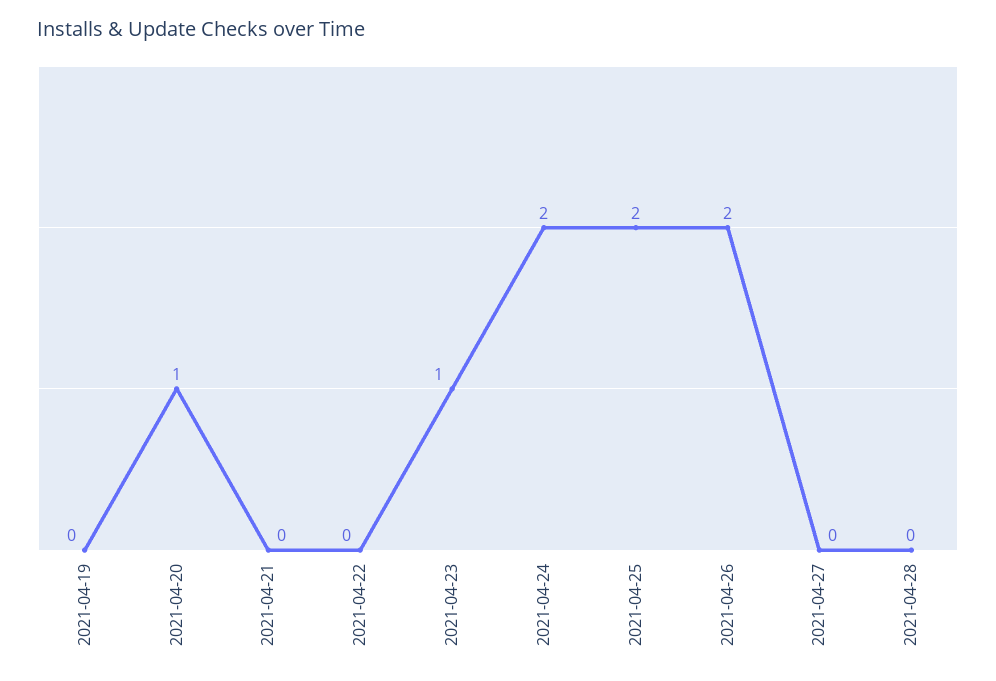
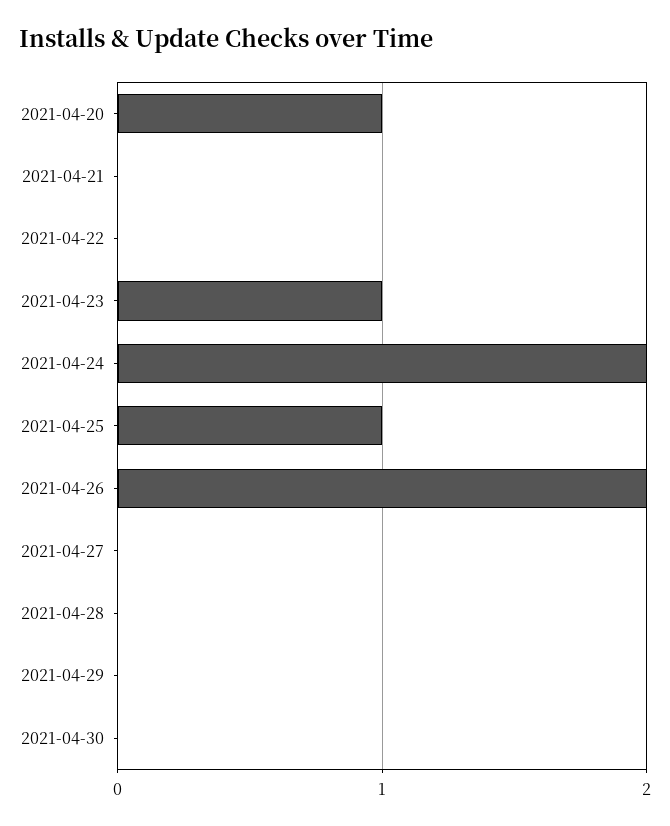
2021-04-19: 0 -> none
2021-04-25: 2 -> 1
2021-04-29: none -> 0
2021-04-30: none -> 0

